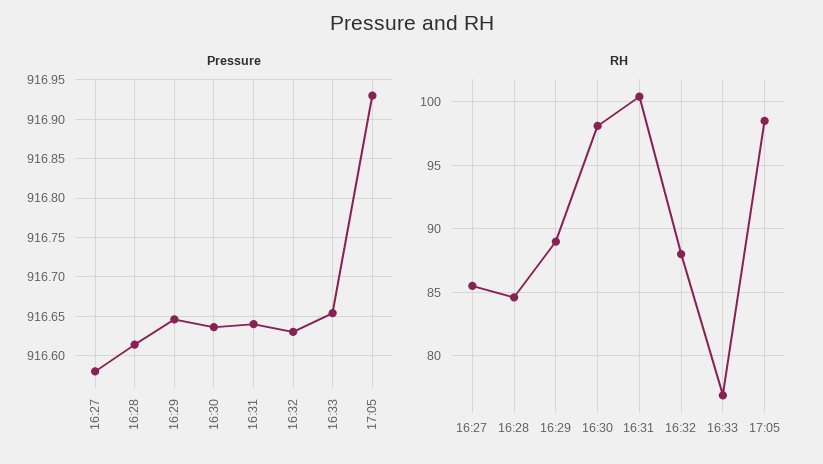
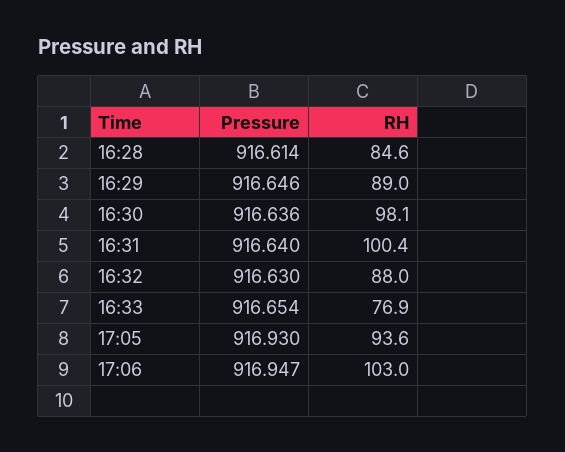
Pressure, 16:27: 916.58 -> none
RH, 16:27: 85.5 -> none
RH, 17:05: 98.5 -> 93.6
Pressure, 17:06: none -> 916.947
RH, 17:06: none -> 103

